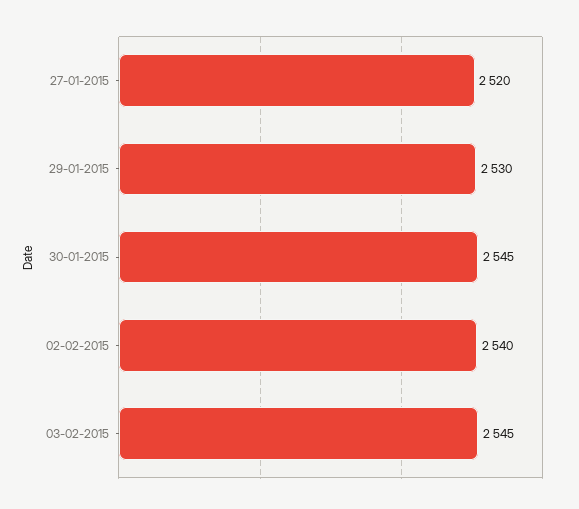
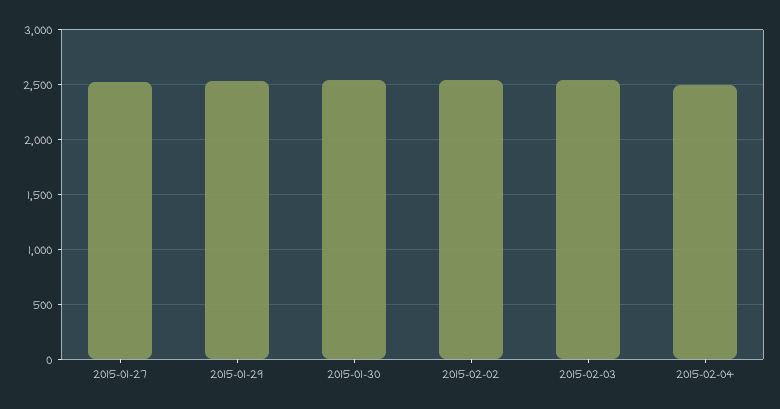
2015-02-04: none -> 2500

